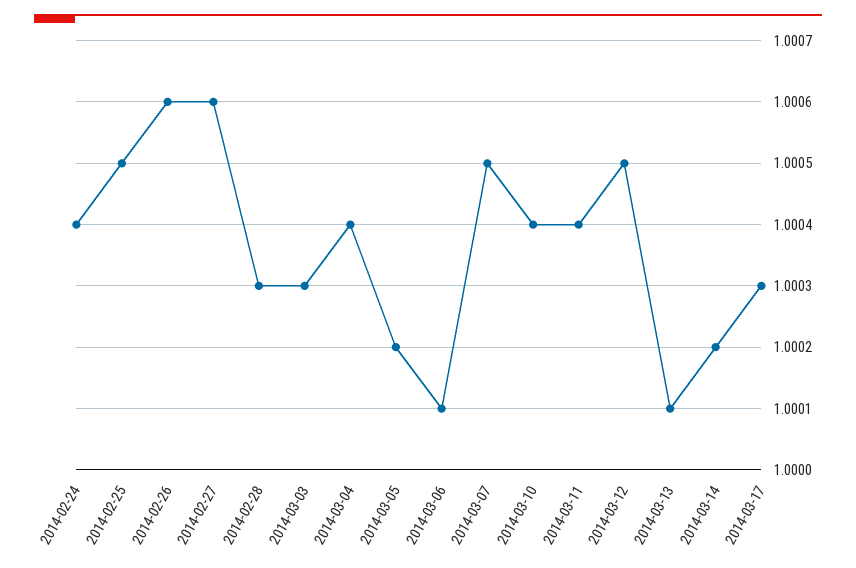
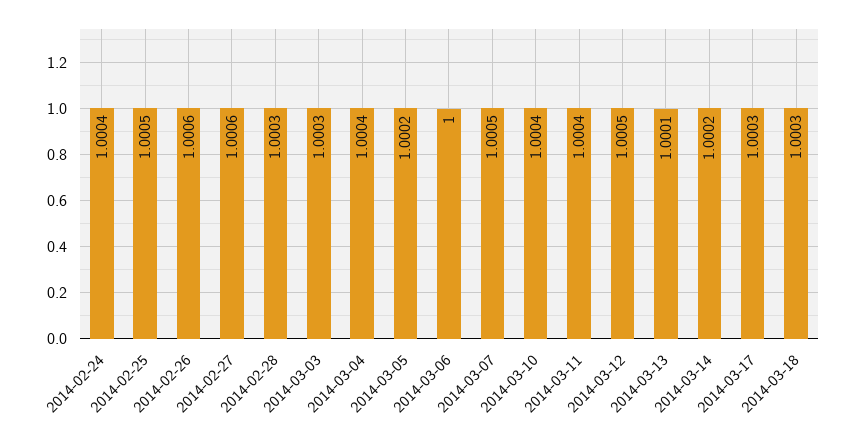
2014-03-06: 1.0001 -> 1
2014-03-18: none -> 1.0003

